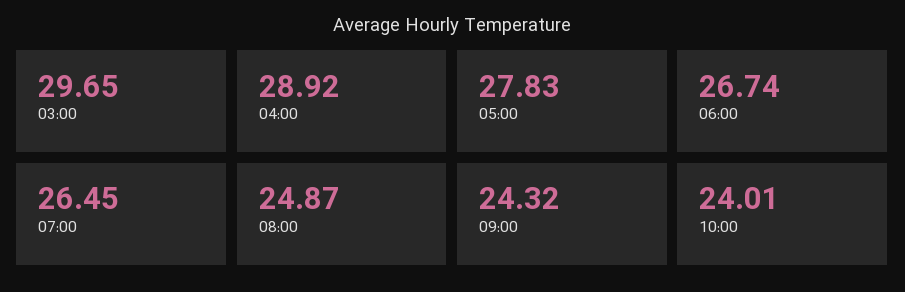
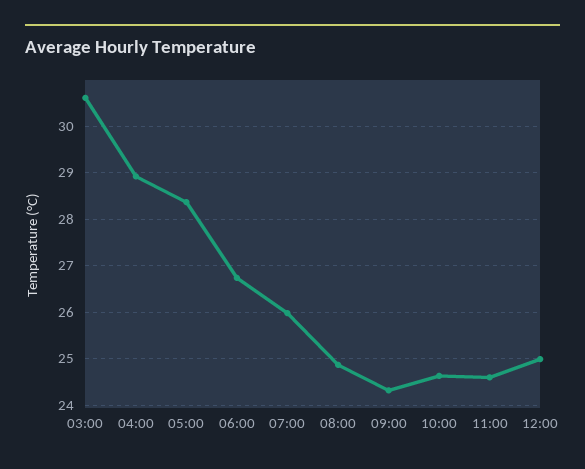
03:00: 29.65 -> 30.6
05:00: 27.83 -> 28.4
07:00: 26.45 -> 26
10:00: 24.01 -> 24.6
11:00: none -> 24.6
12:00: none -> 25

